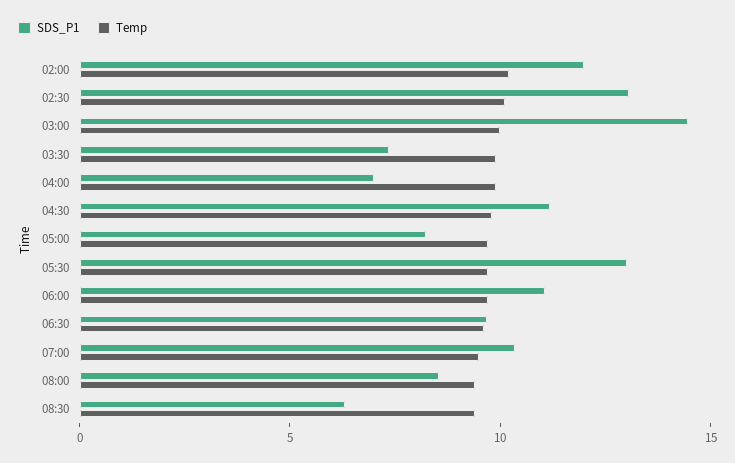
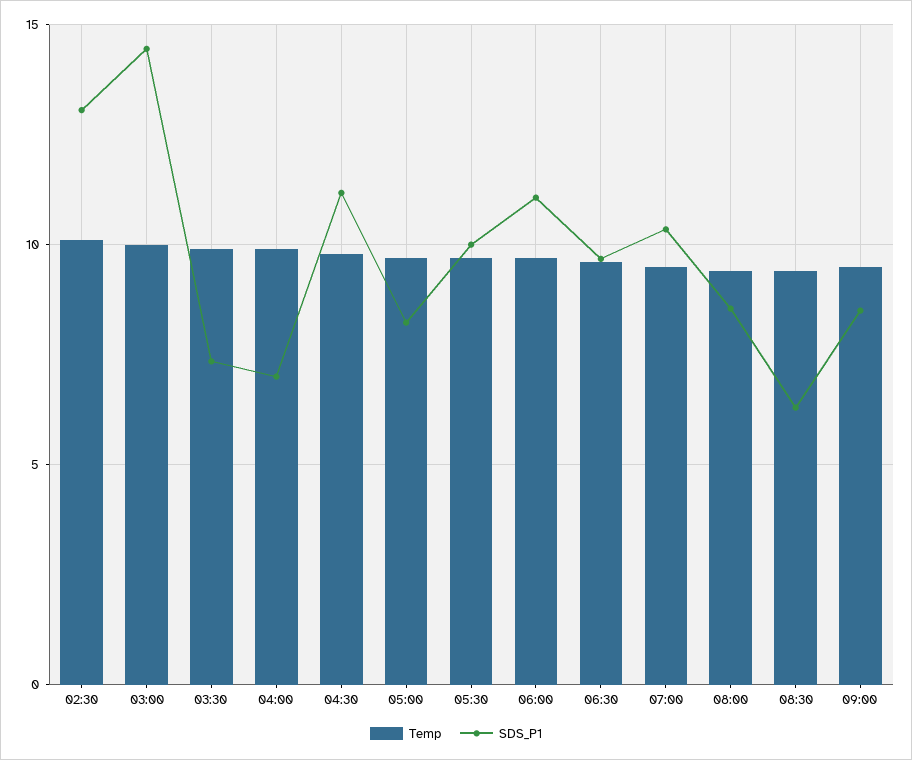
SDS_P1, 02:00: 12 -> none
Temp, 02:00: 10 -> none
SDS_P1, 05:30: 13 -> 10
Temp, 09:00: none -> 9.5
SDS_P1, 09:00: none -> 8.5

